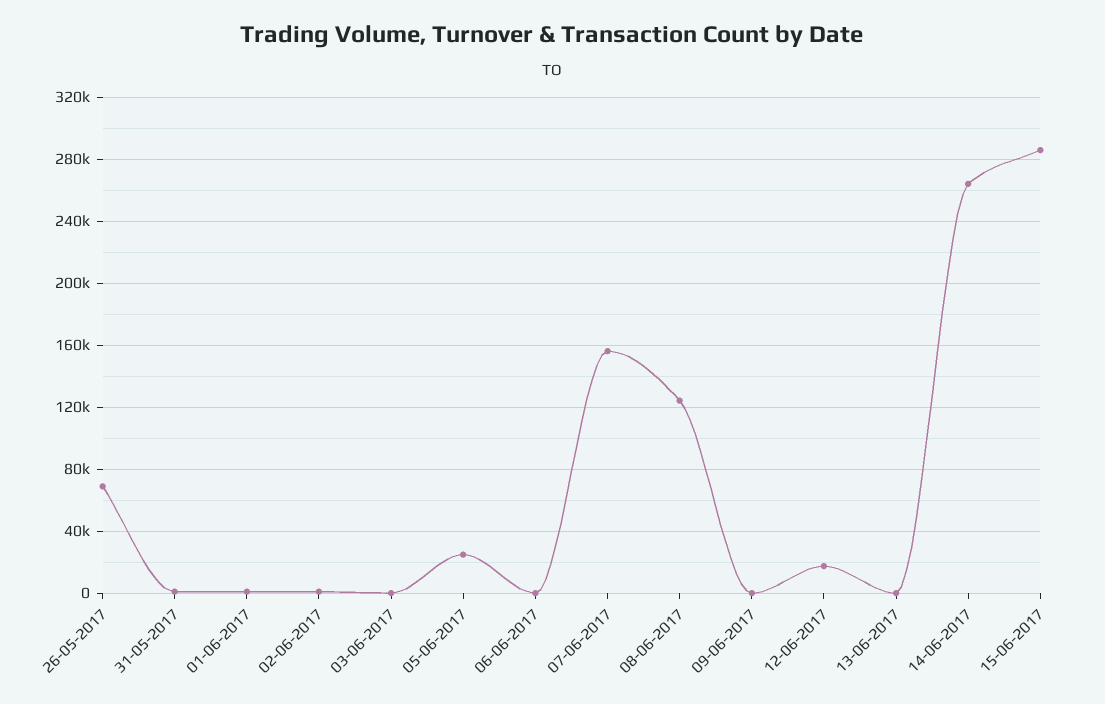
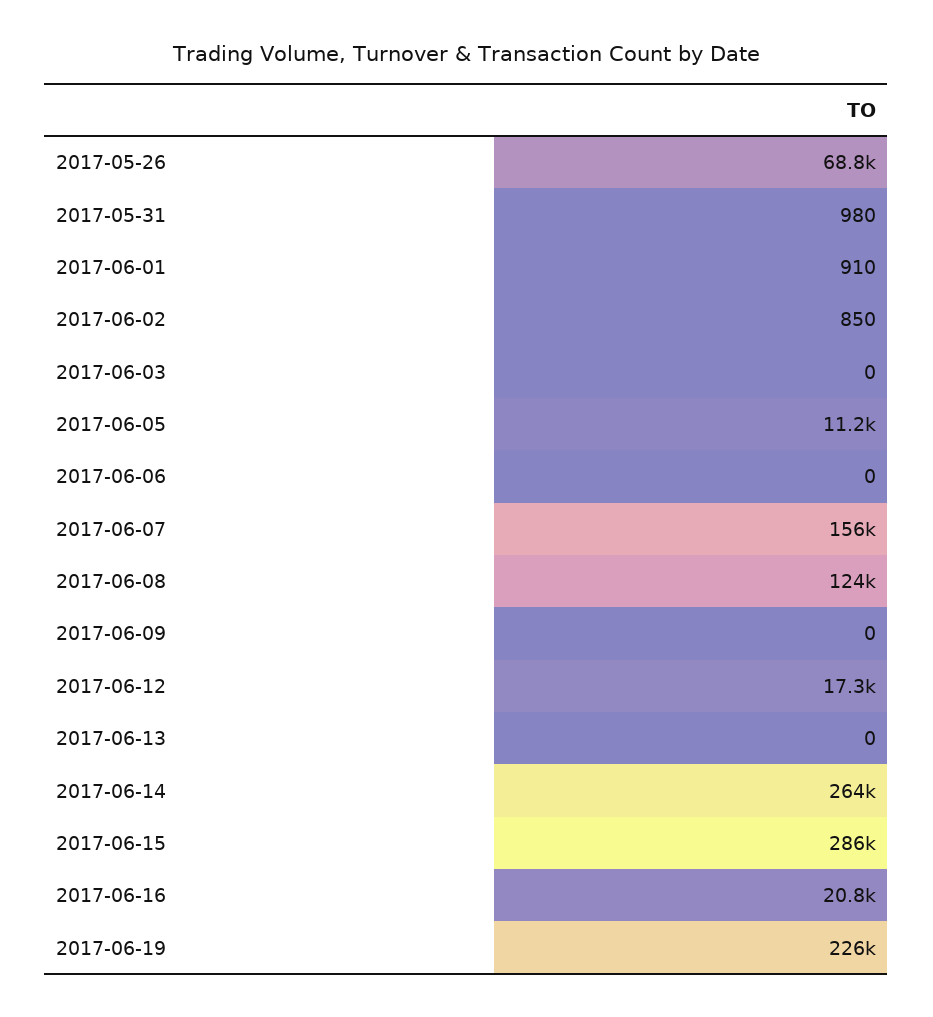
05-06-2017: 25000 -> 11200
2017-06-16: none -> 20800
2017-06-19: none -> 226000

